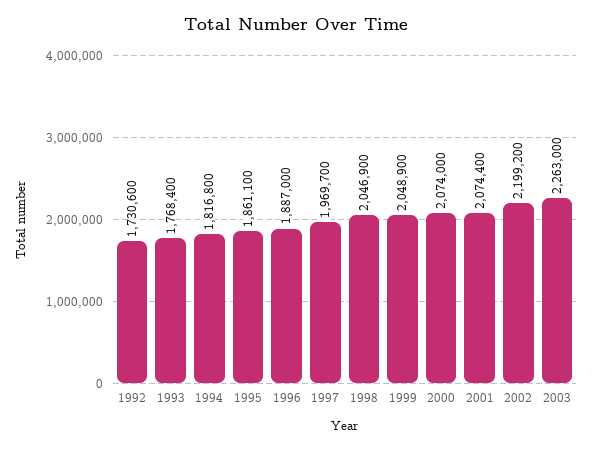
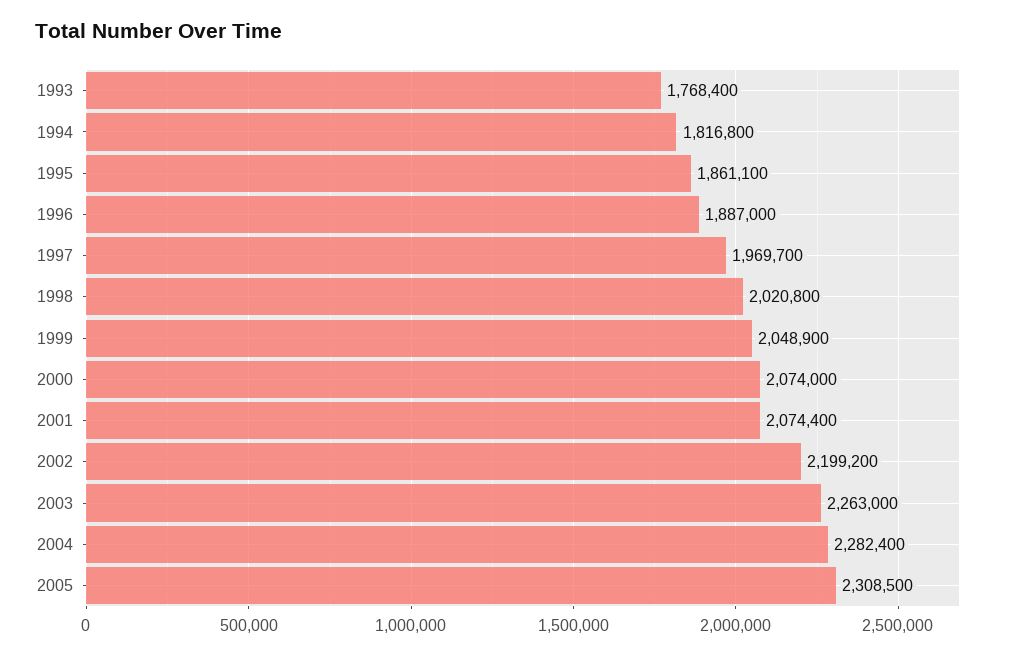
1992: 1730600 -> none
1998: 2046900 -> 2020800
2004: none -> 2282400
2005: none -> 2308500

